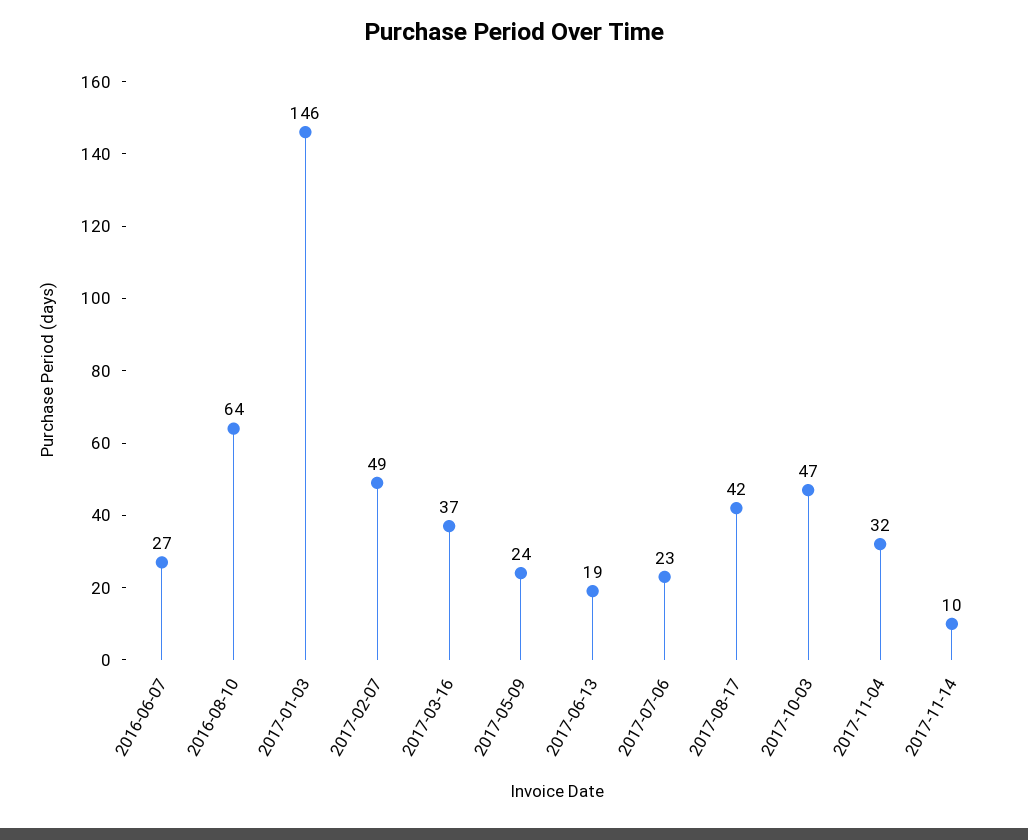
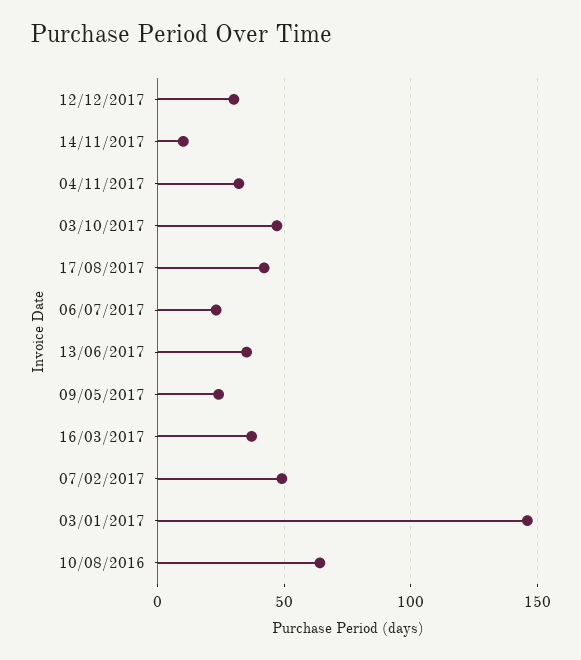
2016-06-07: 27 -> none
2017-06-13: 19 -> 35
12/12/2017: none -> 30

